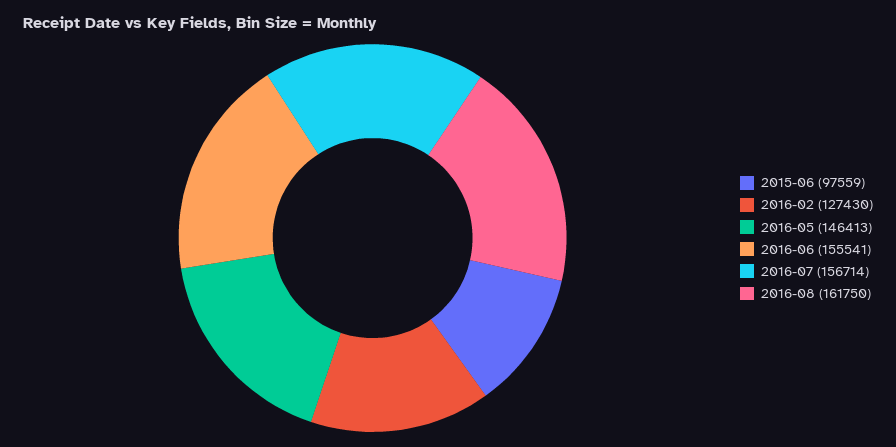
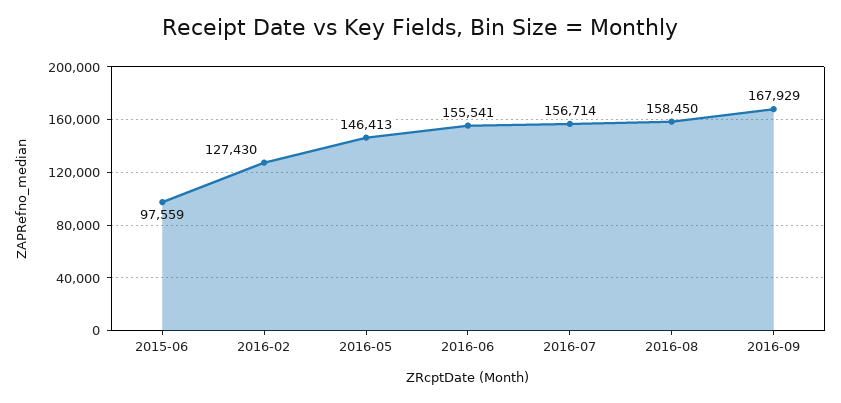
2016-08: 161750 -> 158450
2016-09: none -> 167929

